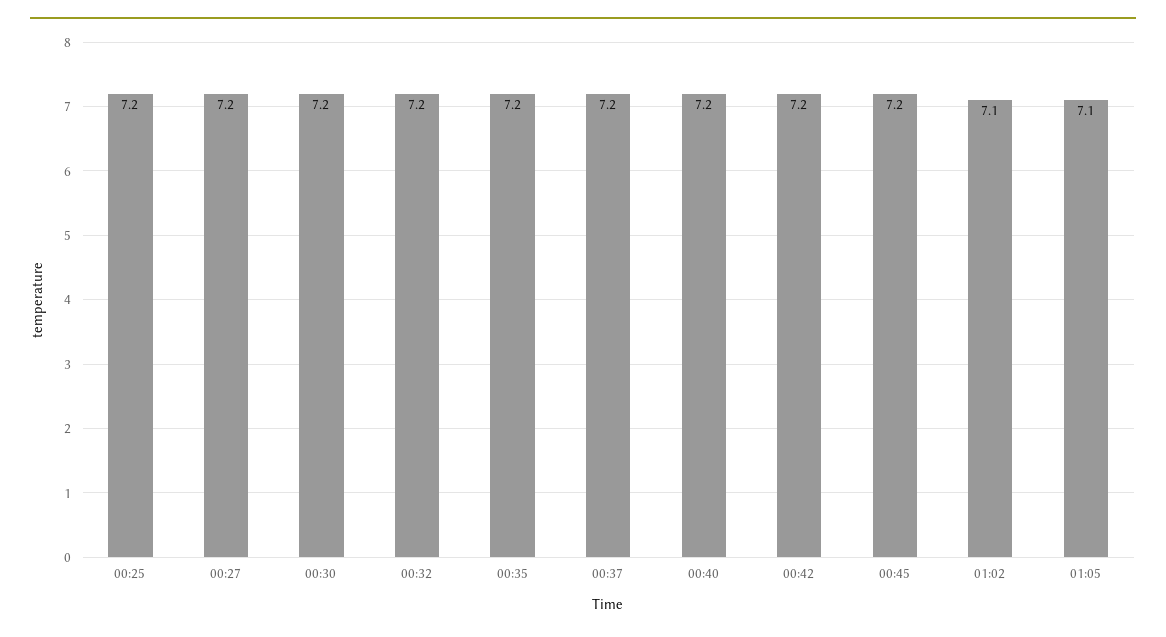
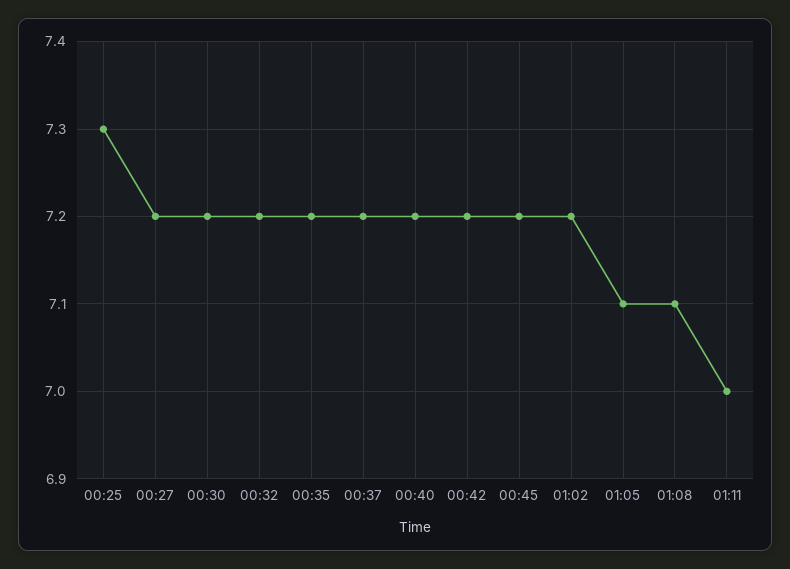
00:25: 7.2 -> 7.3
01:02: 7.1 -> 7.2
01:08: none -> 7.1
01:11: none -> 7

